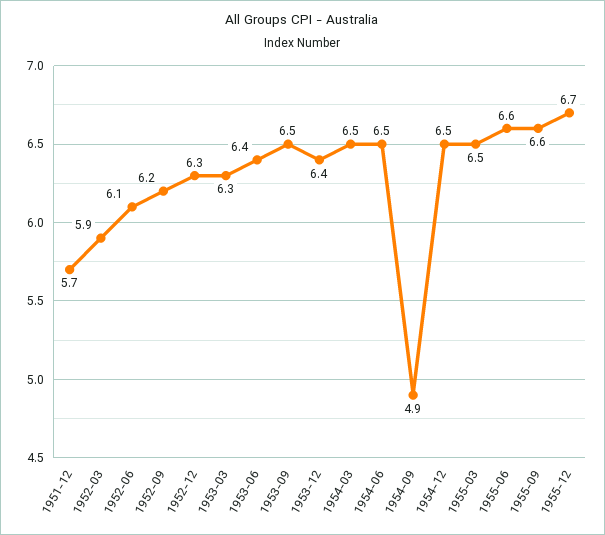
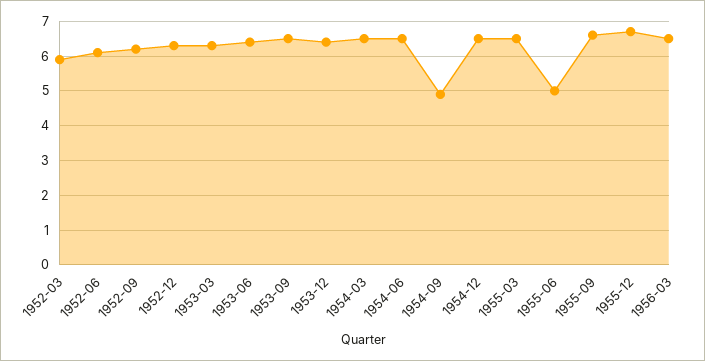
1951-12: 5.7 -> none
1955-06: 6.6 -> 5
1956-03: none -> 6.5

